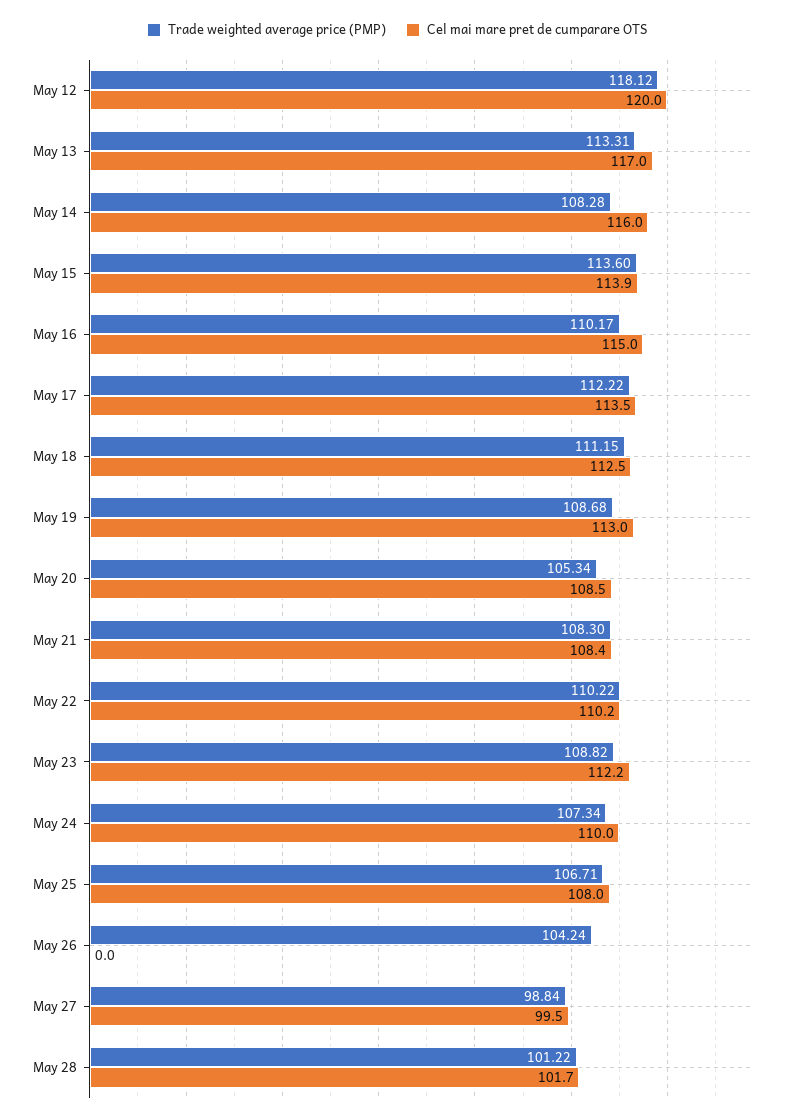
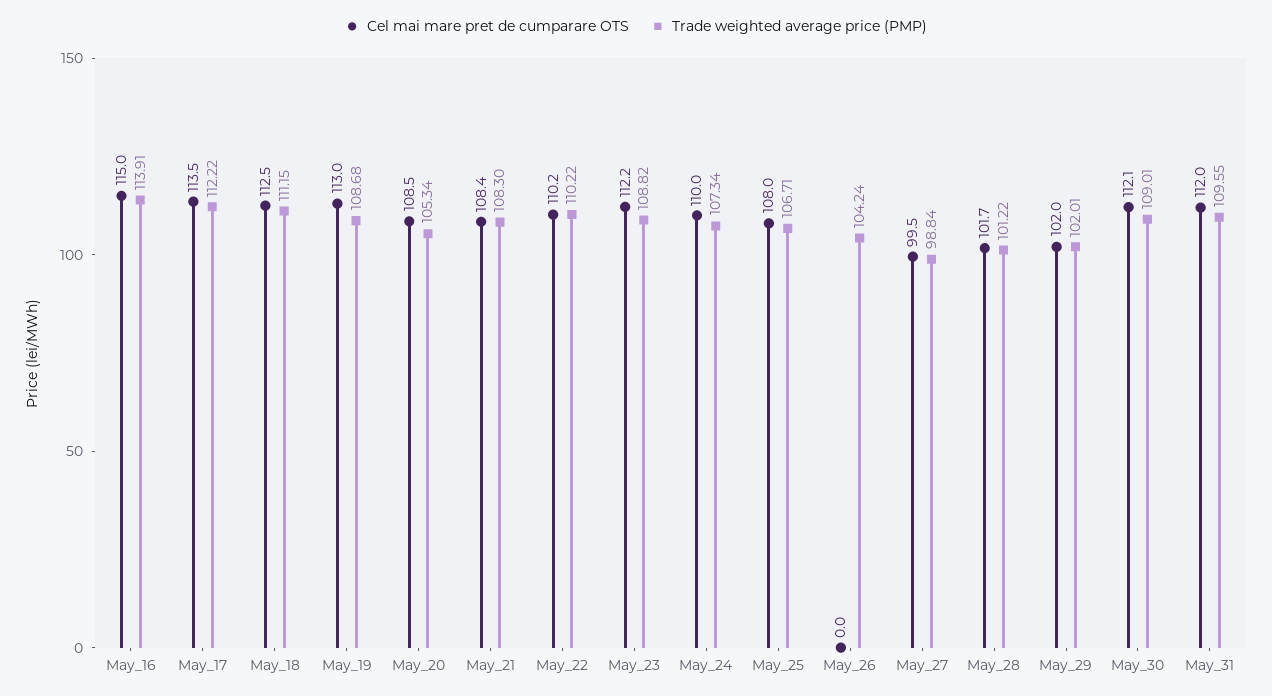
Trade weighted average price (PMP), May 12: 118.12 -> none
Cel mai mare pret de cumparare OTS, May 12: 120 -> none
Trade weighted average price (PMP), May 13: 113.31 -> none
Cel mai mare pret de cumparare OTS, May 13: 117 -> none
Trade weighted average price (PMP), May 14: 108.28 -> none
Cel mai mare pret de cumparare OTS, May 14: 116 -> none
Trade weighted average price (PMP), May 15: 113.6 -> none
Cel mai mare pret de cumparare OTS, May 15: 113.9 -> none
Trade weighted average price (PMP), May 16: 110.17 -> 113.91
Cel mai mare pret de cumparare OTS, May_29: none -> 102
Trade weighted average price (PMP), May_29: none -> 102.01
Cel mai mare pret de cumparare OTS, May_30: none -> 112.1
Trade weighted average price (PMP), May_30: none -> 109.01
Cel mai mare pret de cumparare OTS, May_31: none -> 112
Trade weighted average price (PMP), May_31: none -> 109.55

